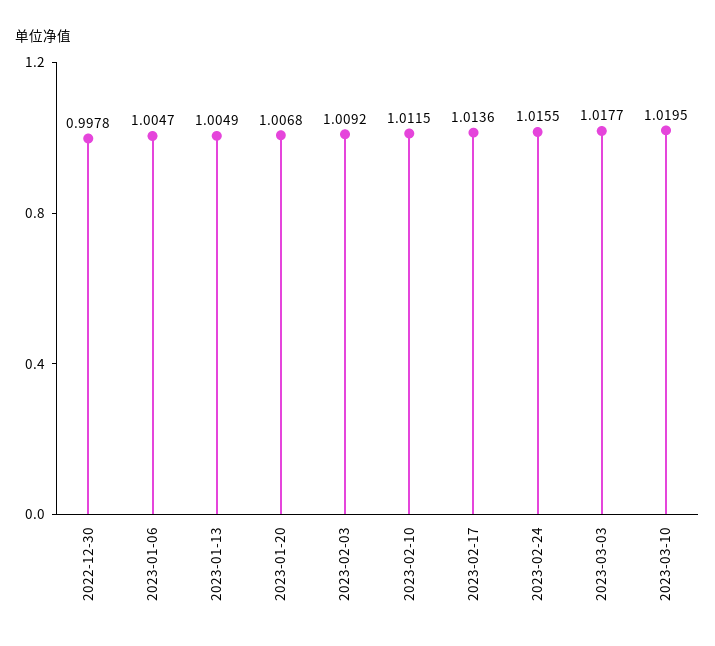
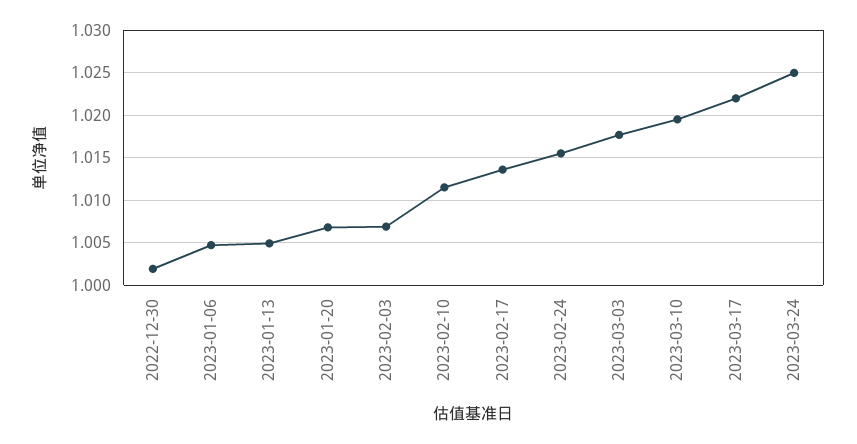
2022-12-30: 0.9978 -> 1.002
2023-02-03: 1.0092 -> 1.007
2023-03-17: none -> 1.022
2023-03-24: none -> 1.025

